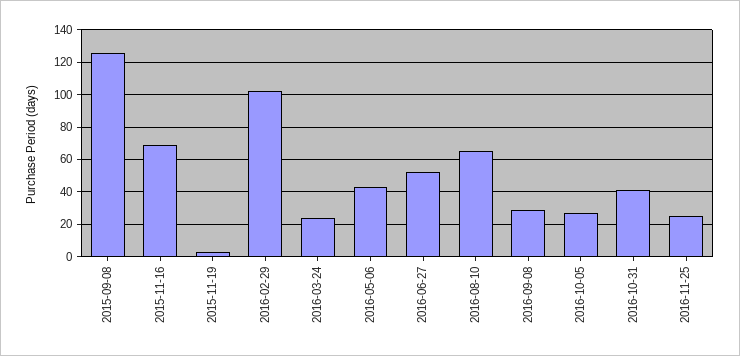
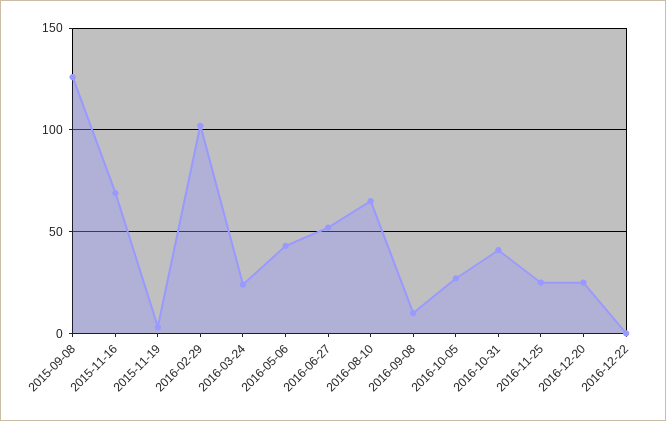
2016-09-08: 30 -> 10
2016-12-20: none -> 25
2016-12-22: none -> 0

